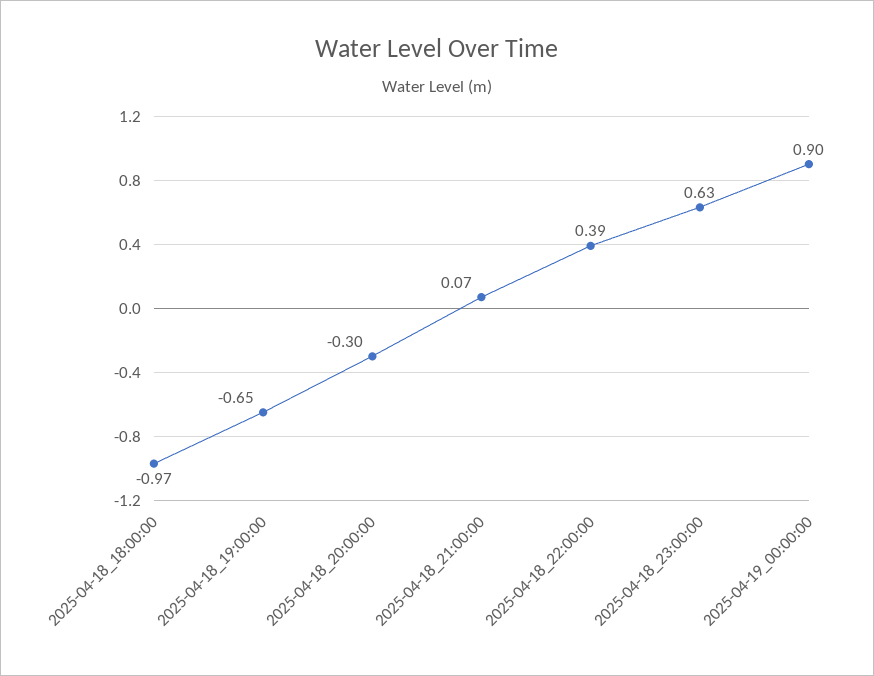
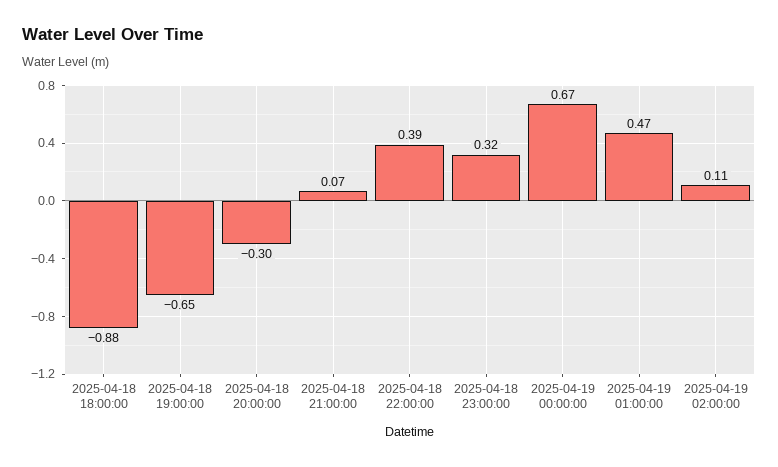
2025-04-18_18:00:00: -0.97 -> -0.88
2025-04-18_23:00:00: 0.63 -> 0.32
2025-04-19_00:00:00: 0.9 -> 0.67
2025-04-19 01:00:00: none -> 0.47
2025-04-19 02:00:00: none -> 0.11

